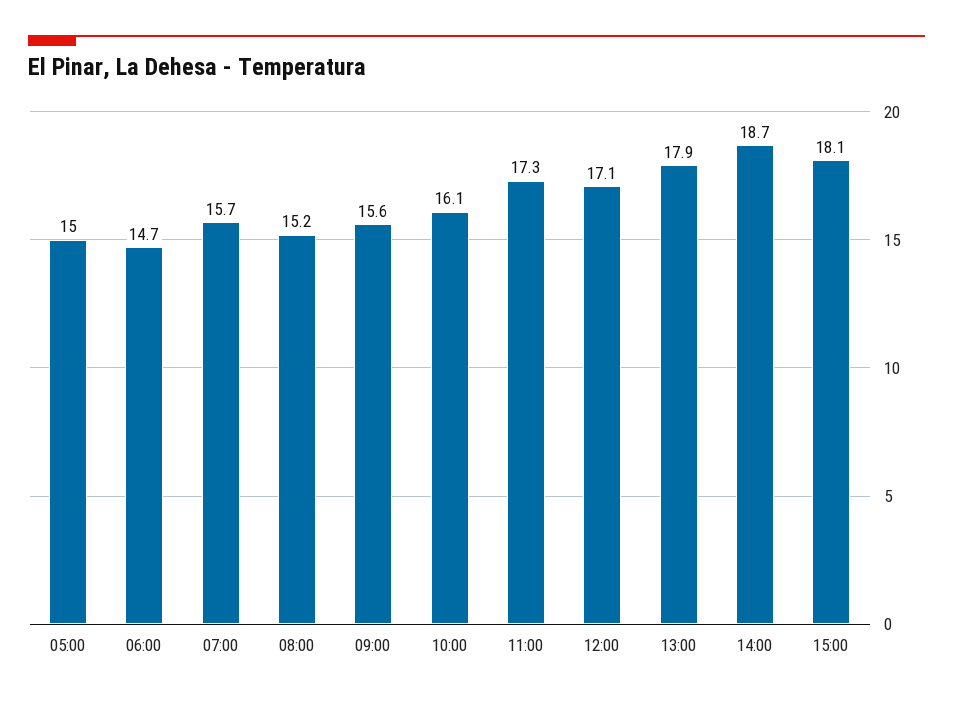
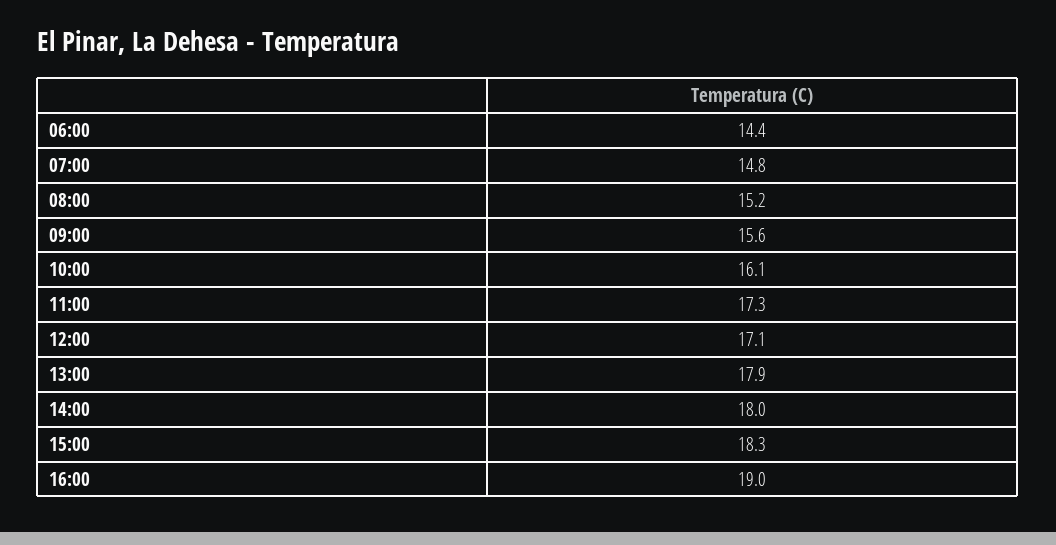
05:00: 15 -> none
06:00: 14.7 -> 14.4
07:00: 15.7 -> 14.8
14:00: 18.7 -> 18
15:00: 18.1 -> 18.3
16:00: none -> 19

